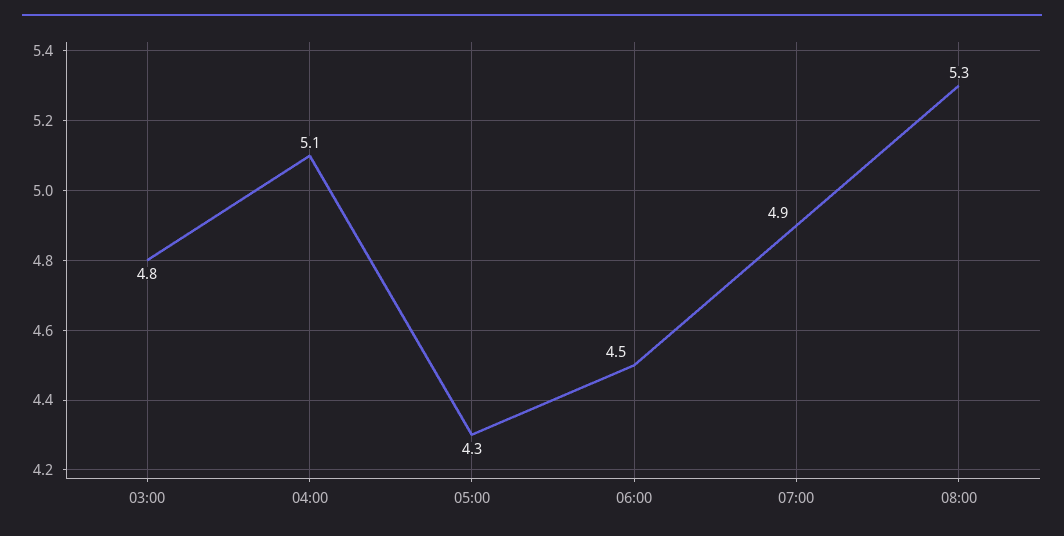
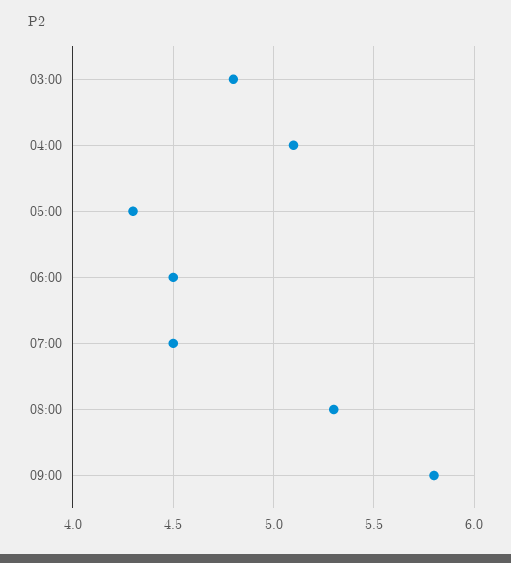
07:00: 4.9 -> 4.5
09:00: none -> 5.8

